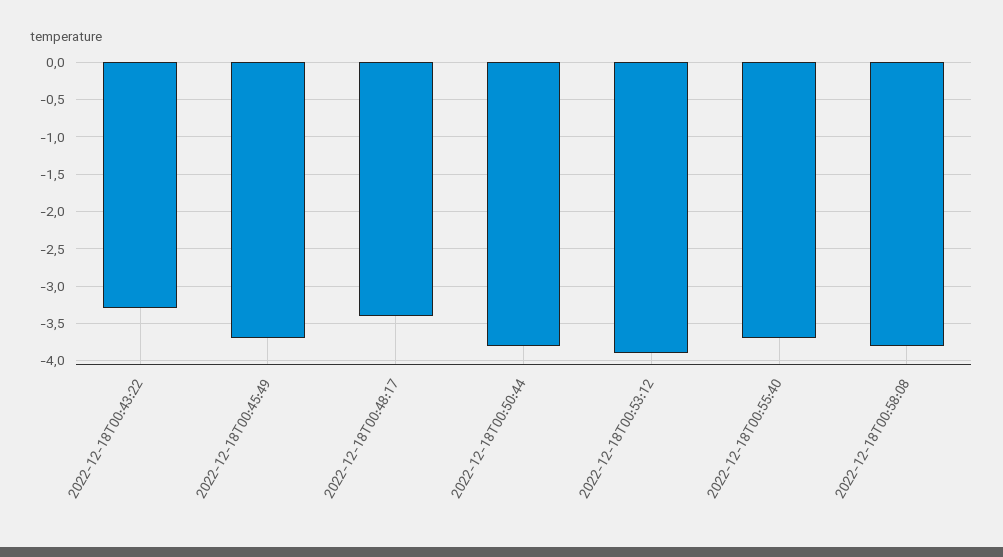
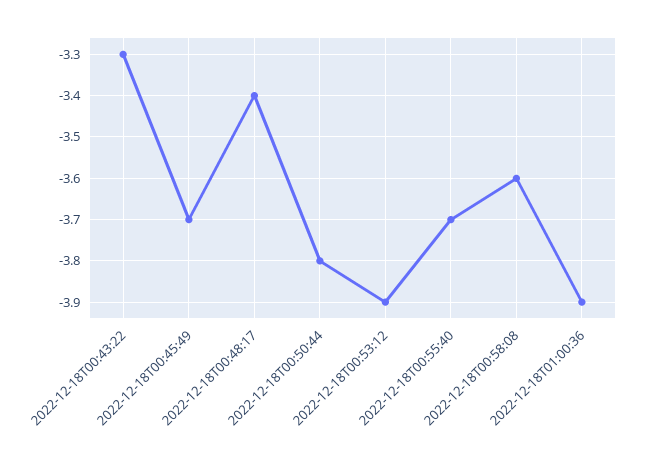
2022-12-18T00:58:08: -3.8 -> -3.6
2022-12-18T01:00:36: none -> -3.9

